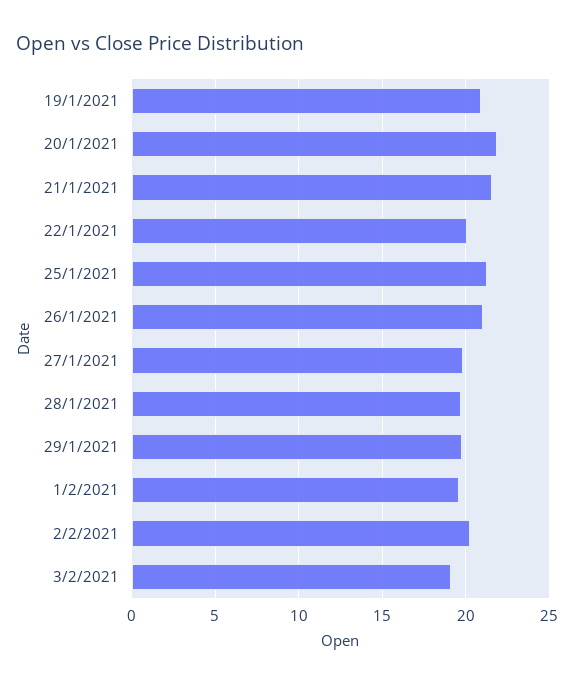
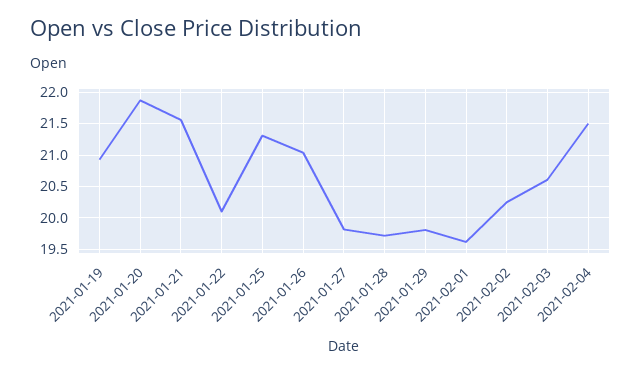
3/2/2021: 19 -> 20.6
2021-02-04: none -> 21.5

